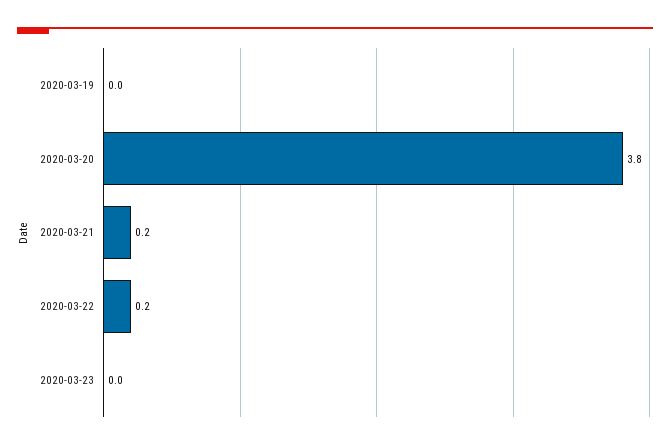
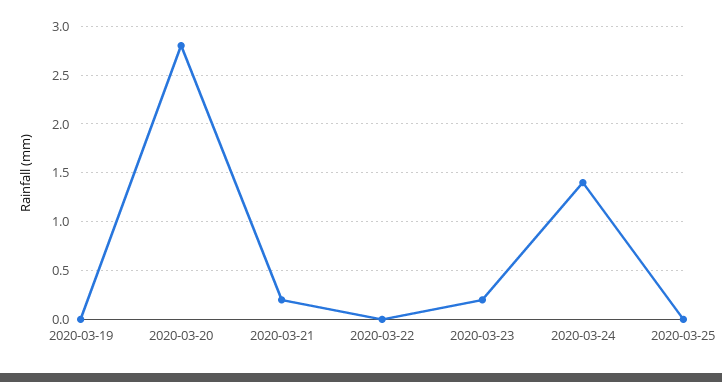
2020-03-20: 3.8 -> 2.8
2020-03-22: 0.2 -> 0
2020-03-23: 0 -> 0.2
2020-03-24: none -> 1.4
2020-03-25: none -> 0

